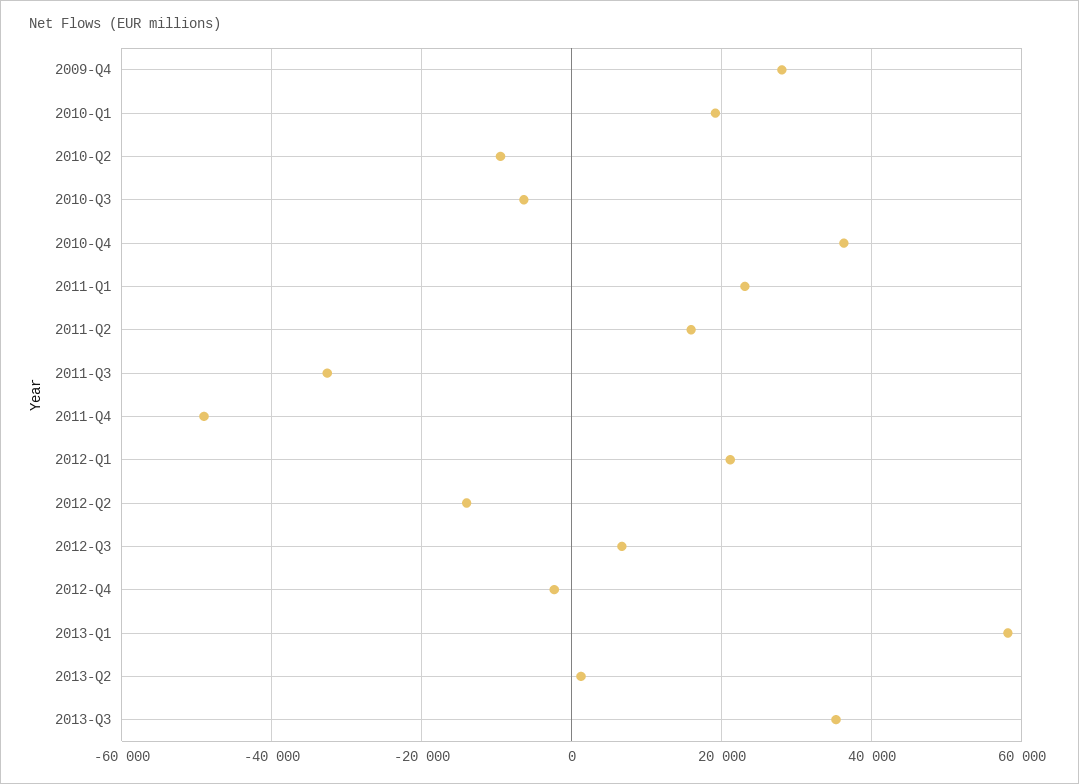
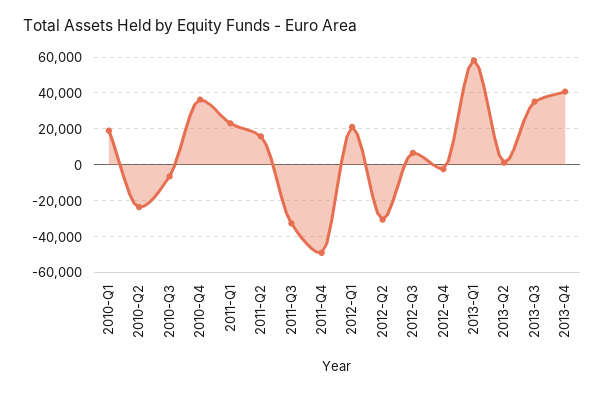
2009-Q4: 28000 -> none
2010-Q2: -10000 -> -25000
2012-Q2: -14000 -> -30000
2013-Q4: none -> 40000

